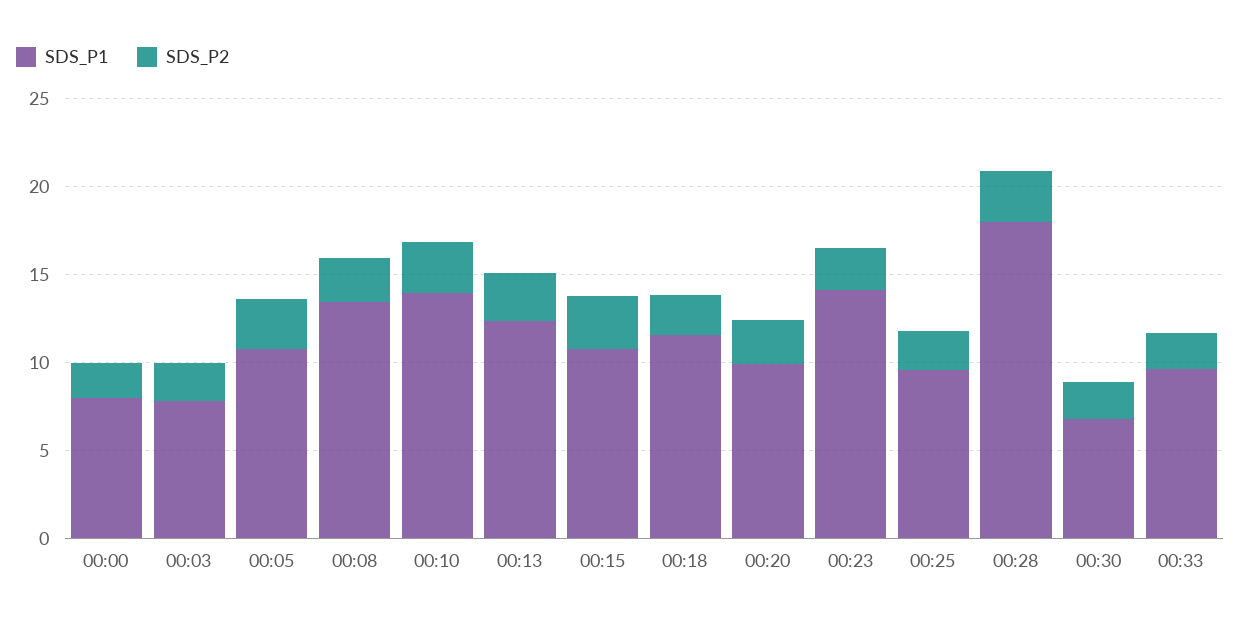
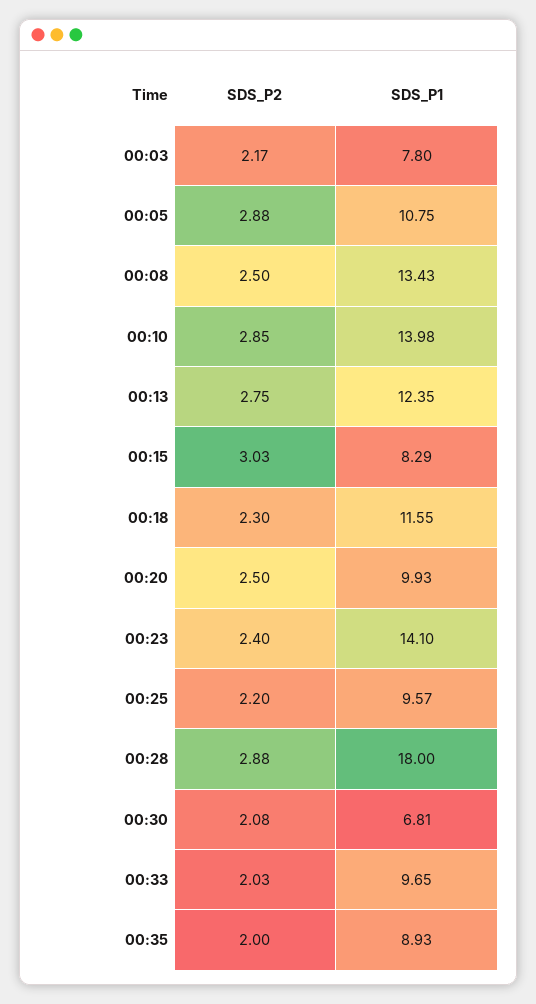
SDS_P1, 00:00: 8 -> none
SDS_P2, 00:00: 2 -> none
SDS_P1, 00:15: 11 -> 8.29
SDS_P2, 00:35: none -> 2
SDS_P1, 00:35: none -> 8.93

